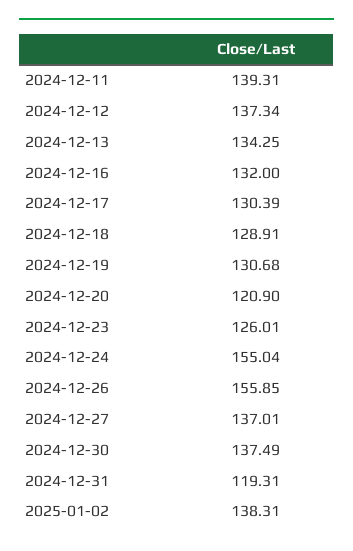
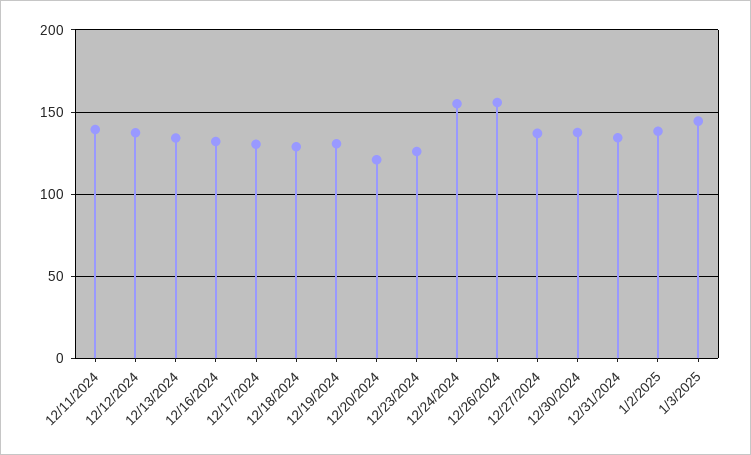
2024-12-31: 119.31 -> 135
1/3/2025: none -> 145

